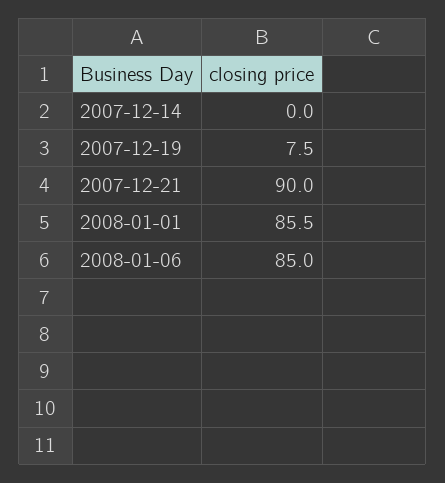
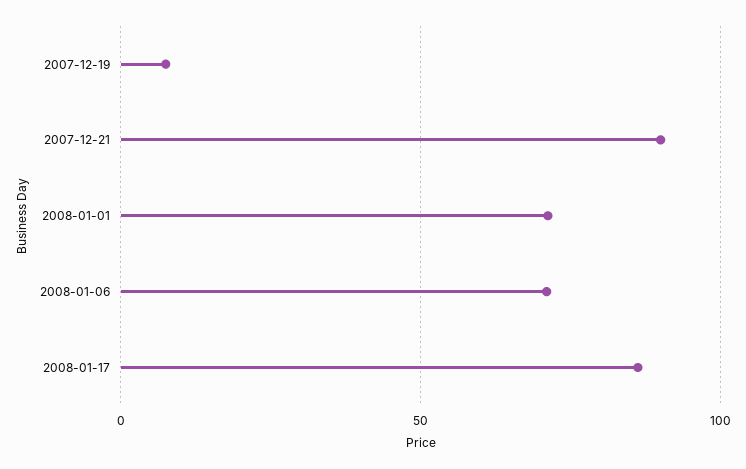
2007-12-14: 0 -> none
2008-01-01: 85.5 -> 70
2008-01-06: 85 -> 70
2008-01-17: none -> 85

